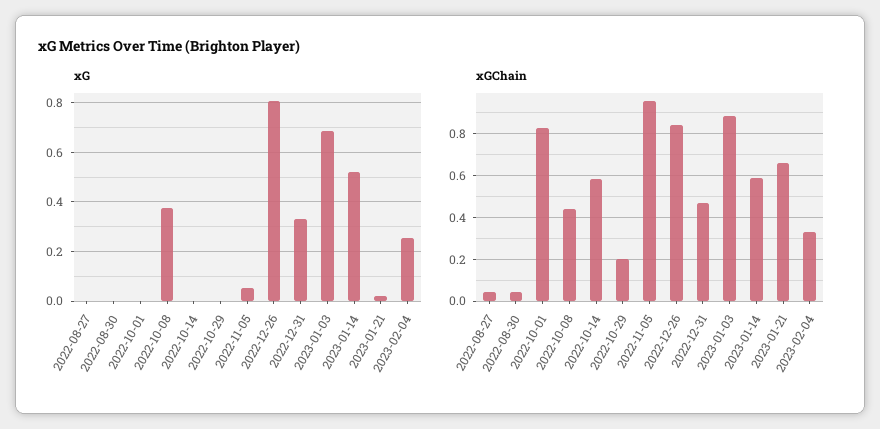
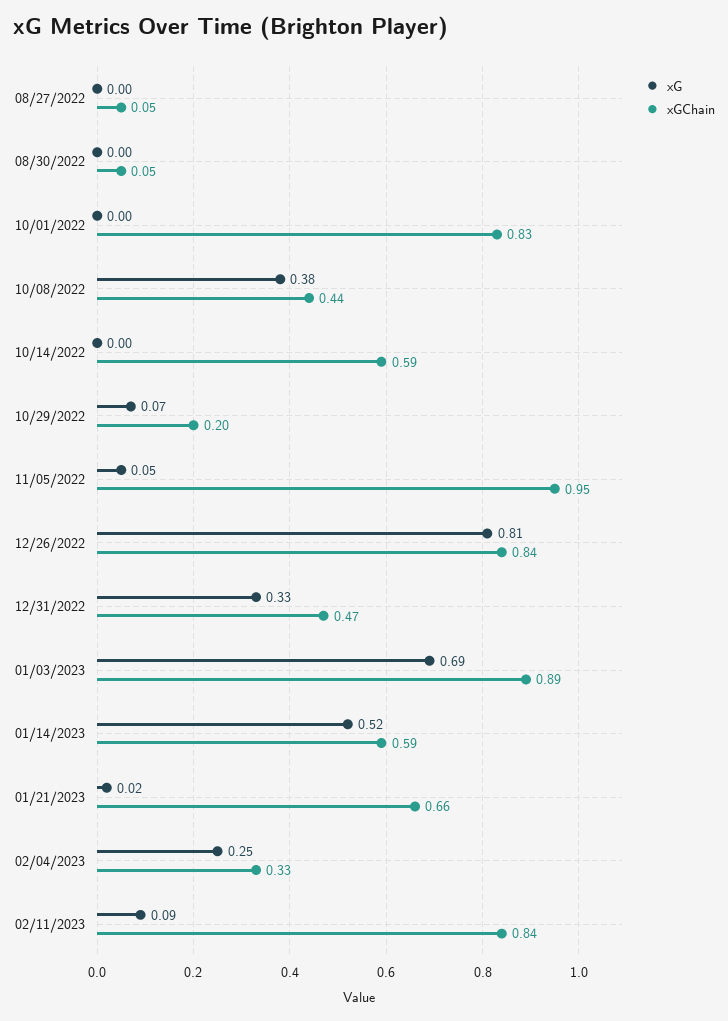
xG, 2022-10-29: 0 -> 0.07
xG, 02/11/2023: none -> 0.09
xGChain, 02/11/2023: none -> 0.84

